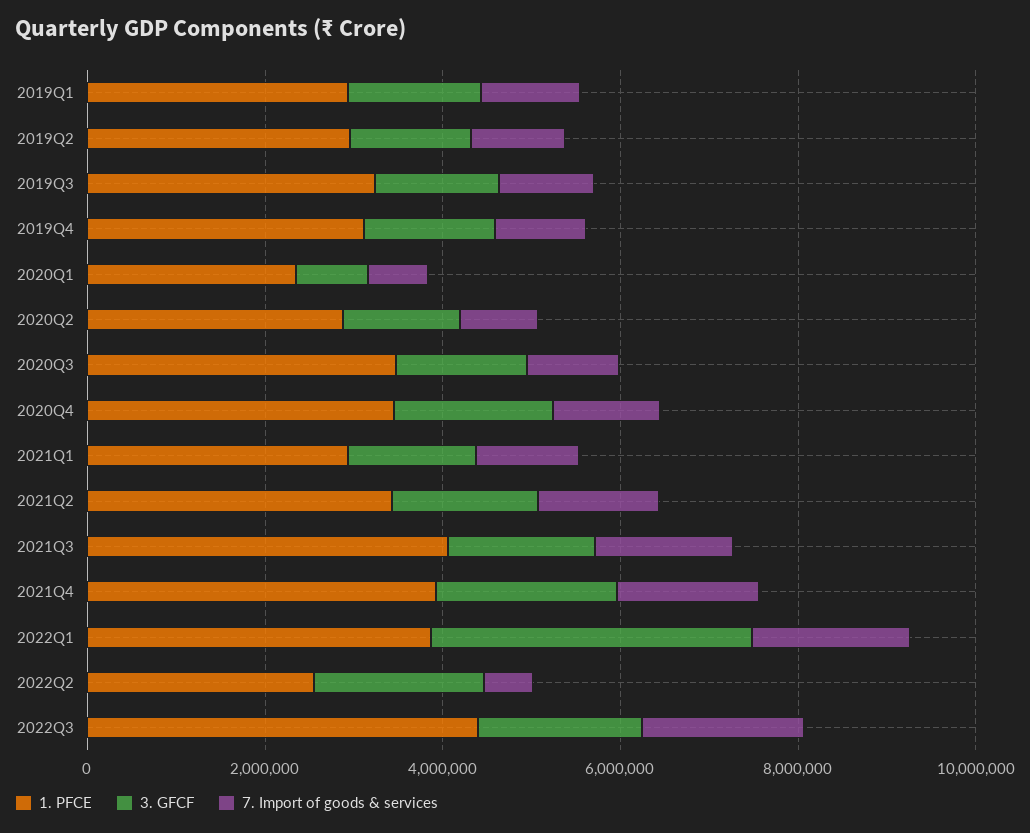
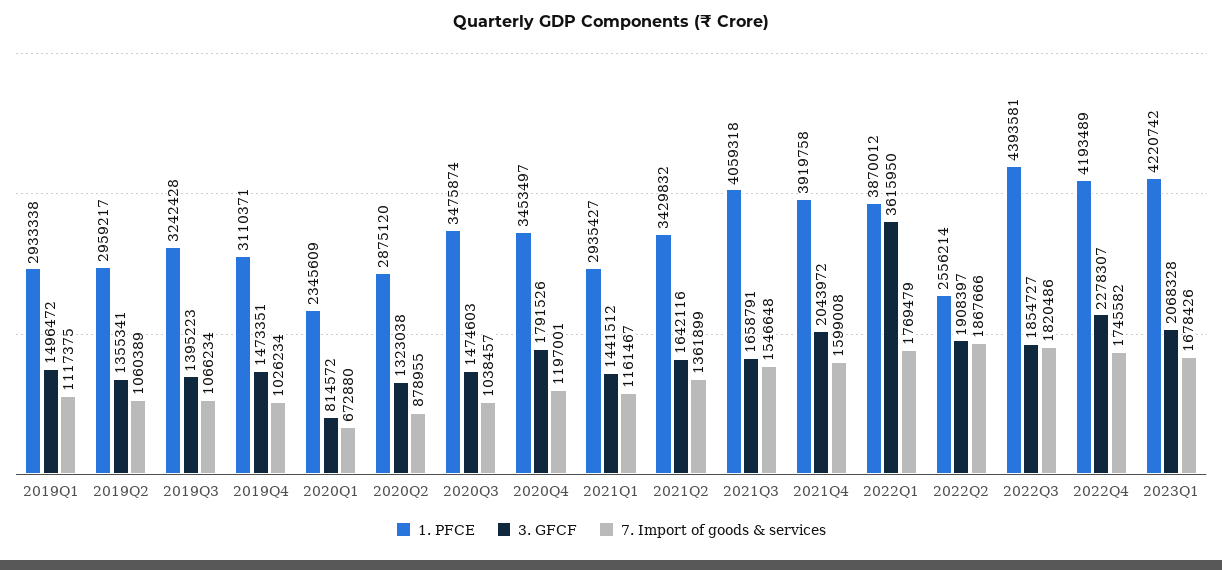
7. Import of goods & services, 2022Q2: 500000 -> 1867666
1. PFCE, 2022Q4: none -> 4193489
3. GFCF, 2022Q4: none -> 2278307
7. Import of goods & services, 2022Q4: none -> 1745582
1. PFCE, 2023Q1: none -> 4220742
3. GFCF, 2023Q1: none -> 2068328
7. Import of goods & services, 2023Q1: none -> 1678426

